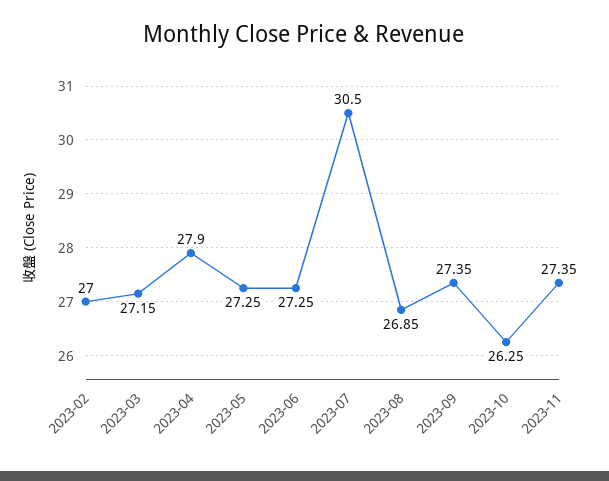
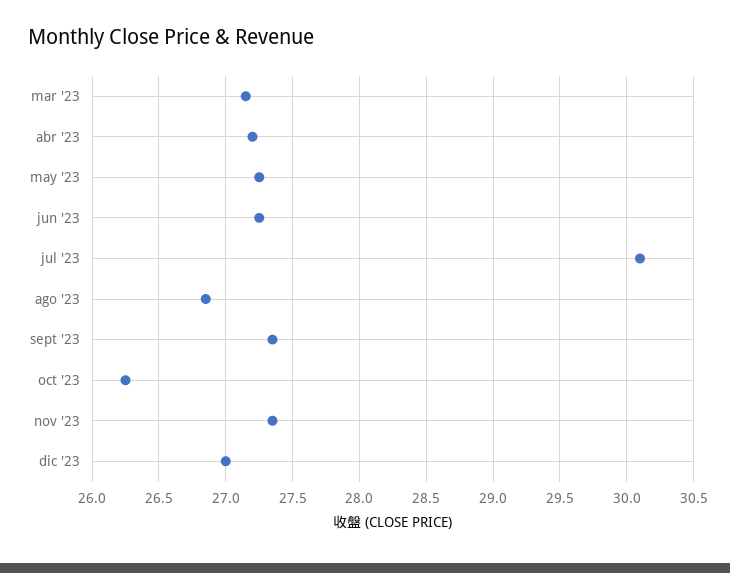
2023-02: 27 -> none
2023-04: 27.9 -> 27.2
2023-07: 30.5 -> 30.1
dic '23: none -> 27

